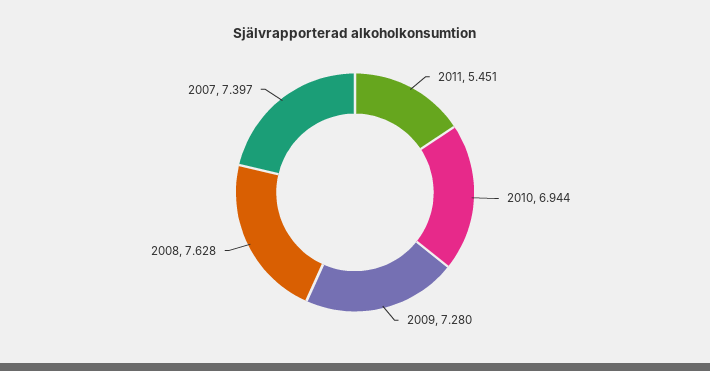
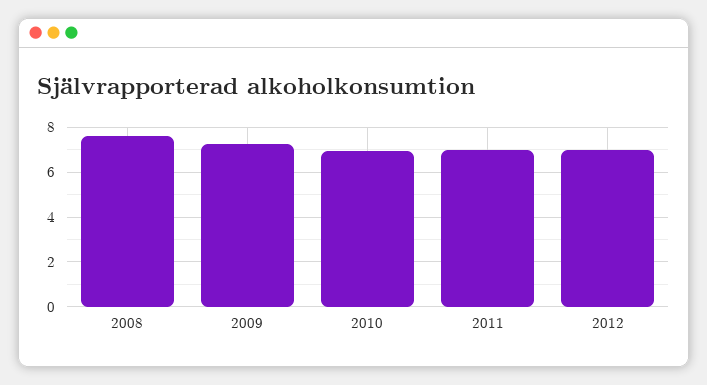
2011: 5.451 -> 7
2007: 7.397 -> none
2012: none -> 7

